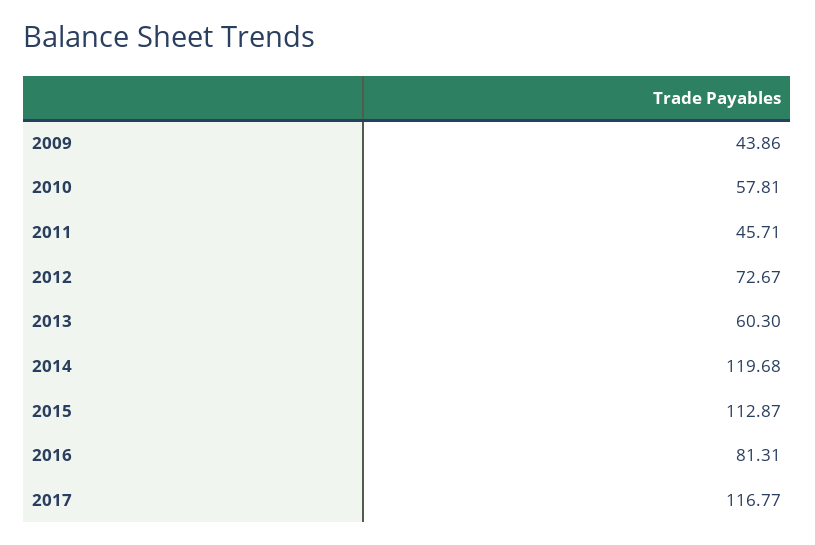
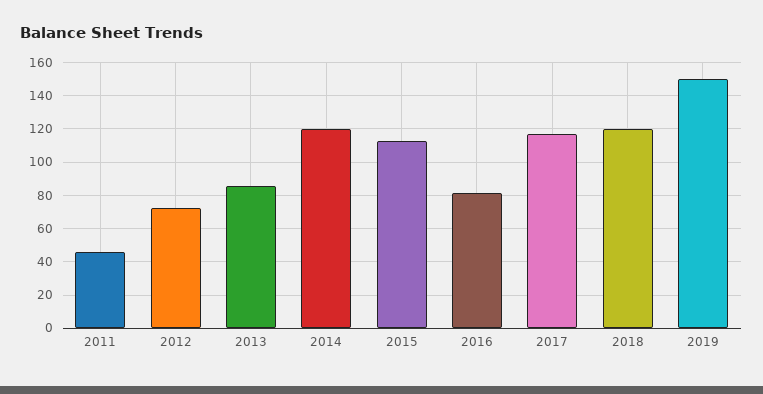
2009: 43.86 -> none
2010: 57.81 -> none
2013: 60.3 -> 85
2018: none -> 120
2019: none -> 150

